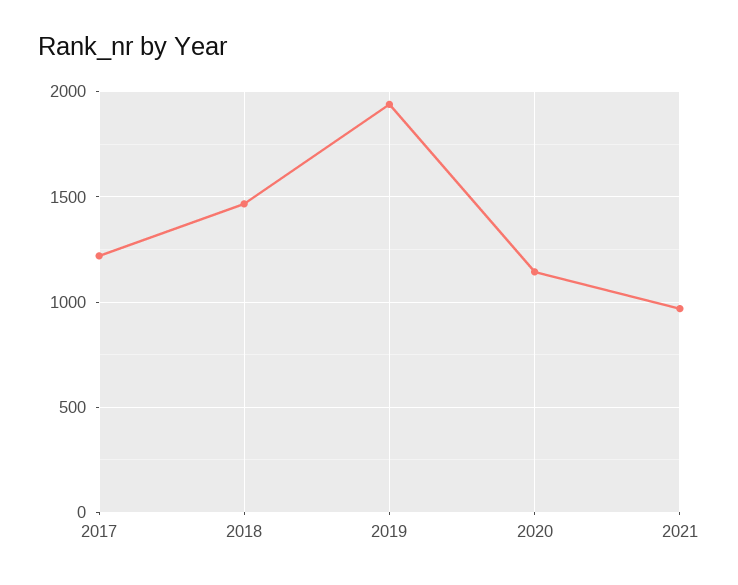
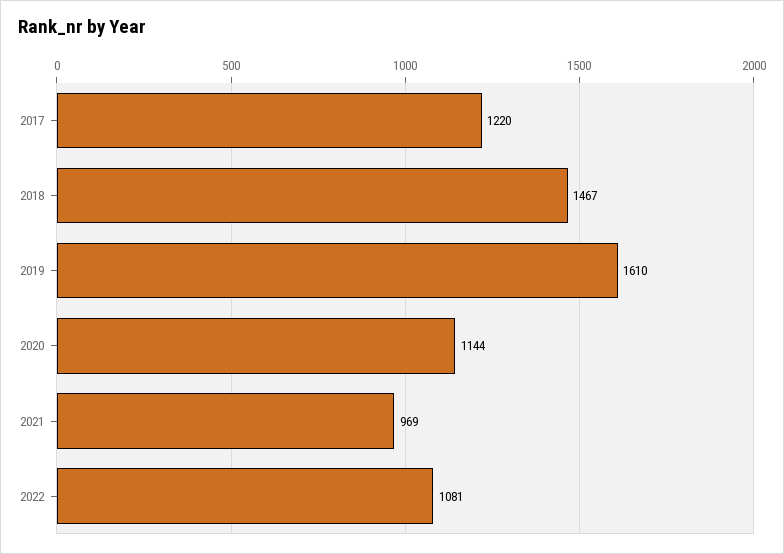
2019: 1950 -> 1610
2022: none -> 1081

